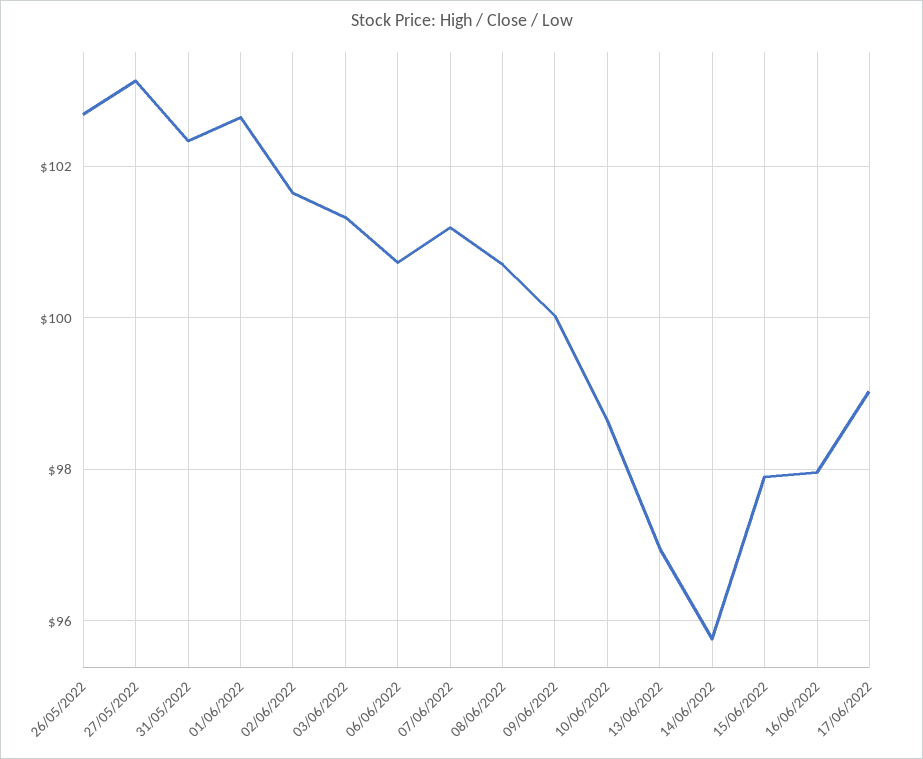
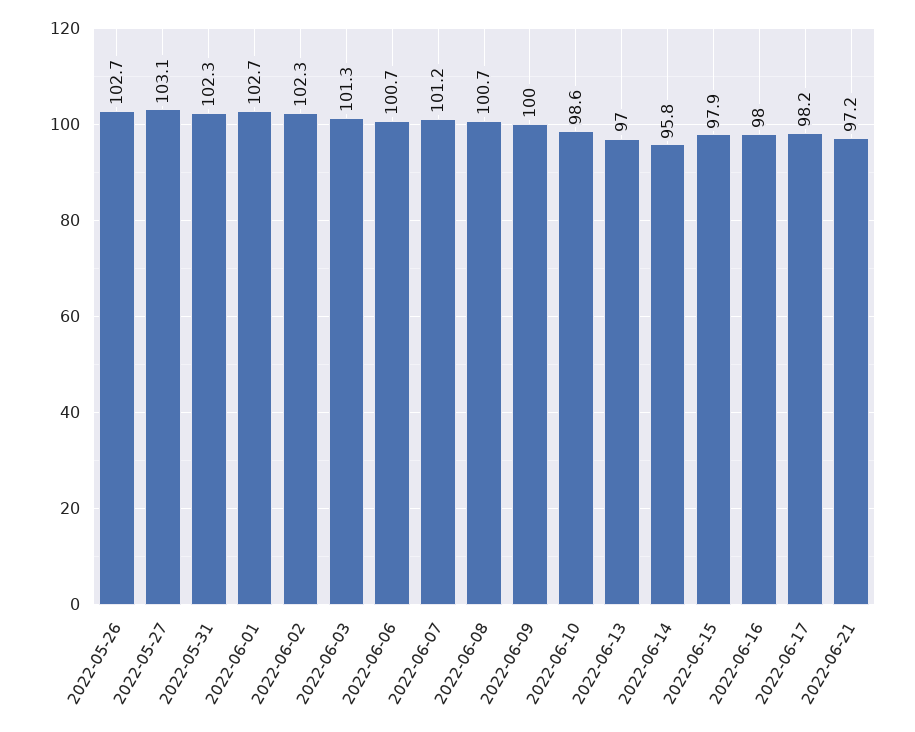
02/06/2022: 101.6 -> 102.3
17/06/2022: 99 -> 98.2
2022-06-21: none -> 97.2

